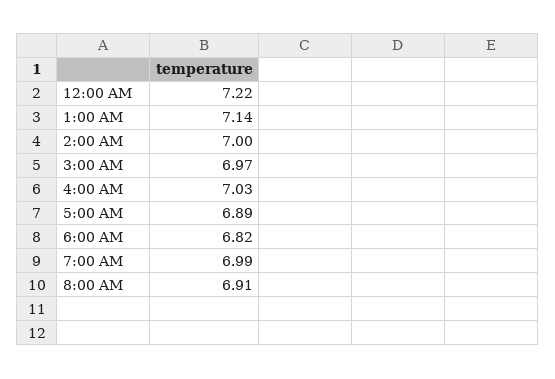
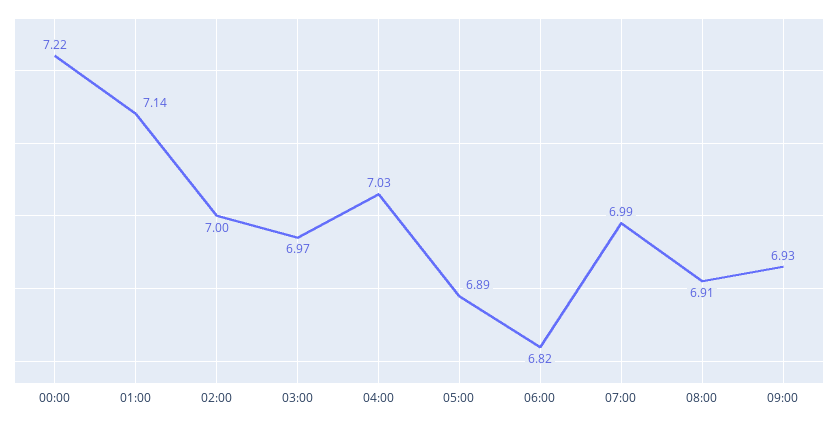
09:00: none -> 6.93

